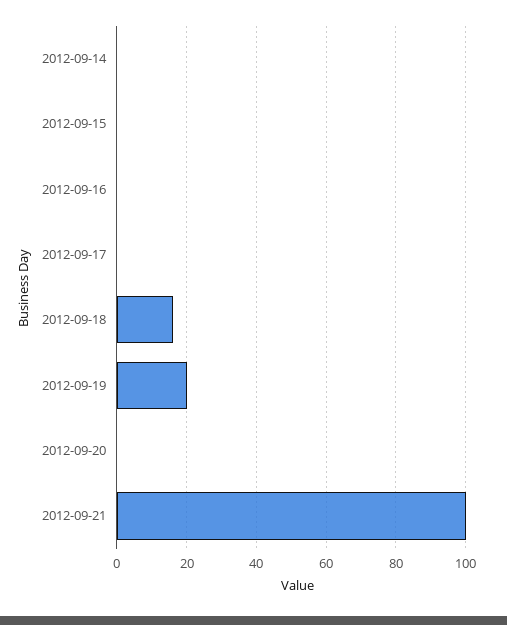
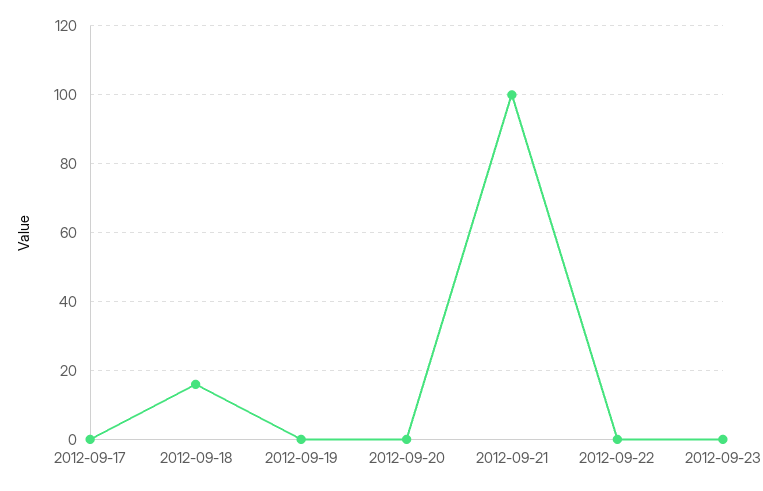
2012-09-14: 0 -> none
2012-09-15: 0 -> none
2012-09-16: 0 -> none
2012-09-19: 20 -> 0
2012-09-22: none -> 0
2012-09-23: none -> 0

